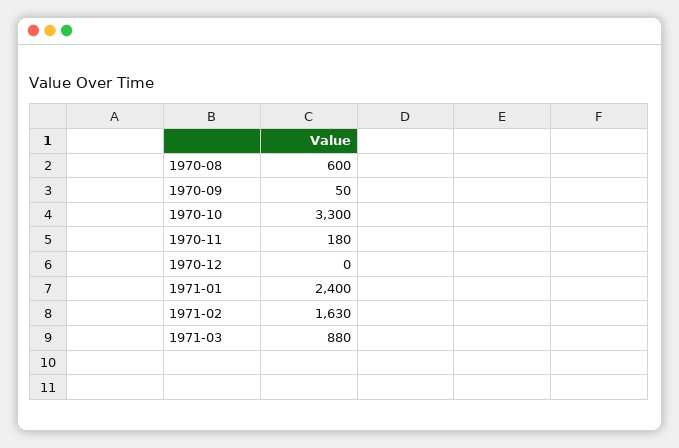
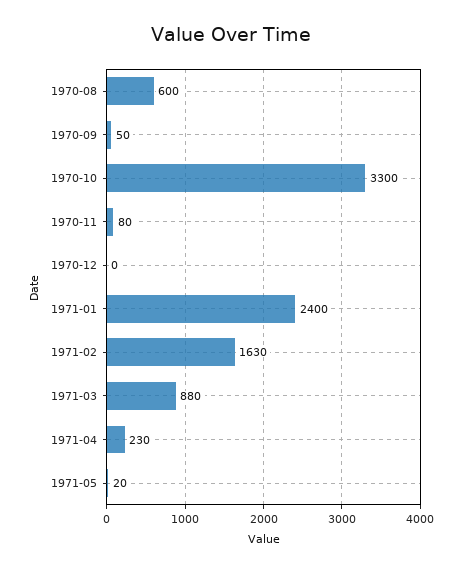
1970-11: 180 -> 80
1971-04: none -> 230
1971-05: none -> 20

